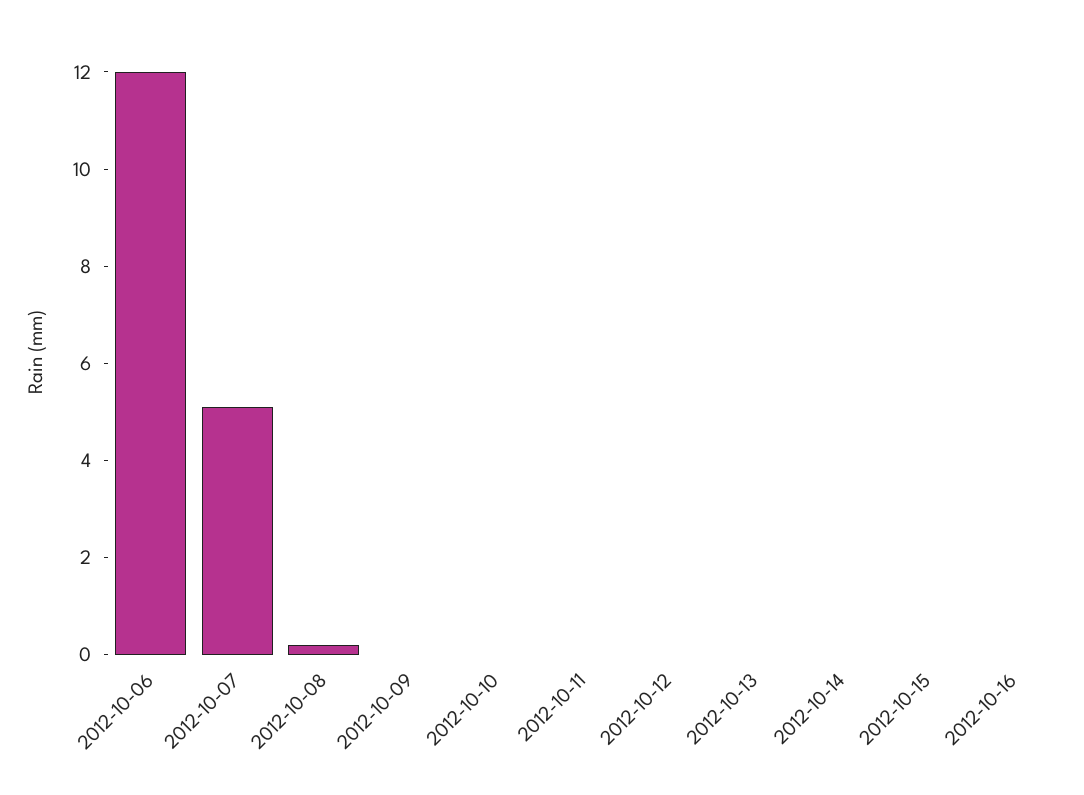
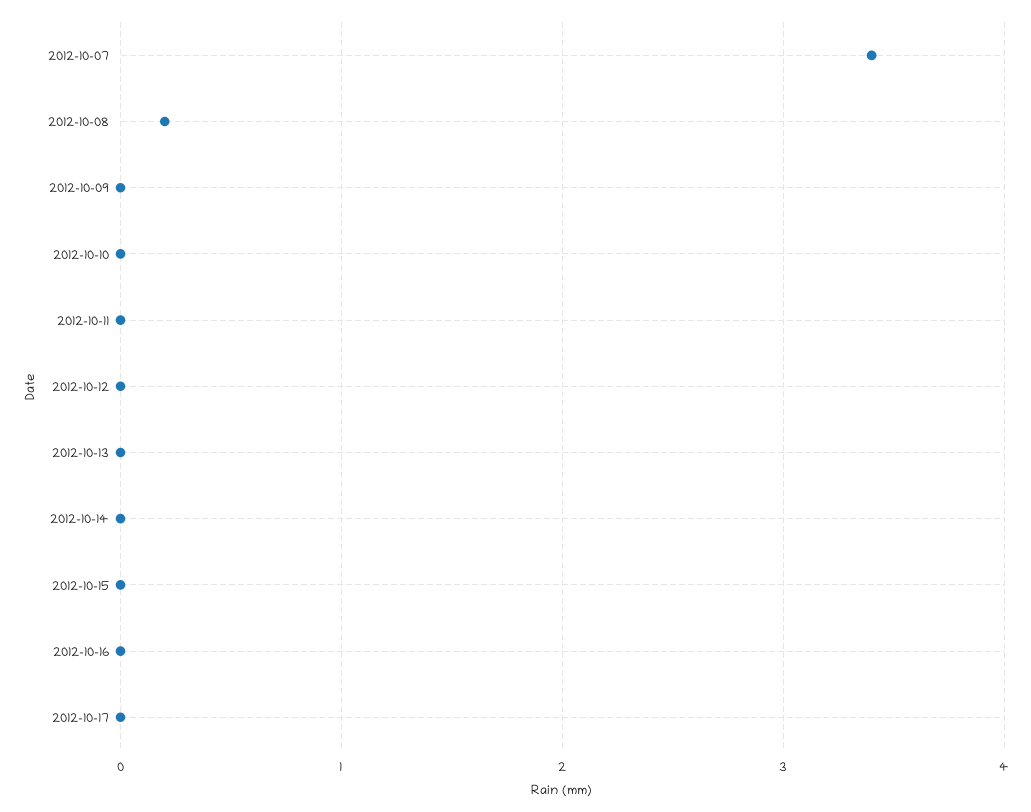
2012-10-06: 12 -> none
2012-10-07: 5 -> 3.4
2012-10-17: none -> 0

